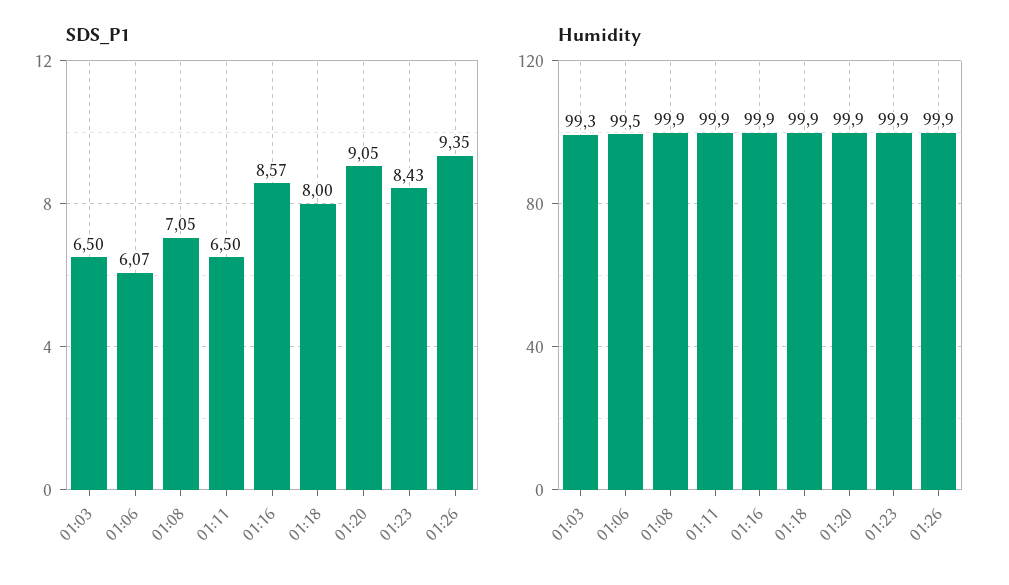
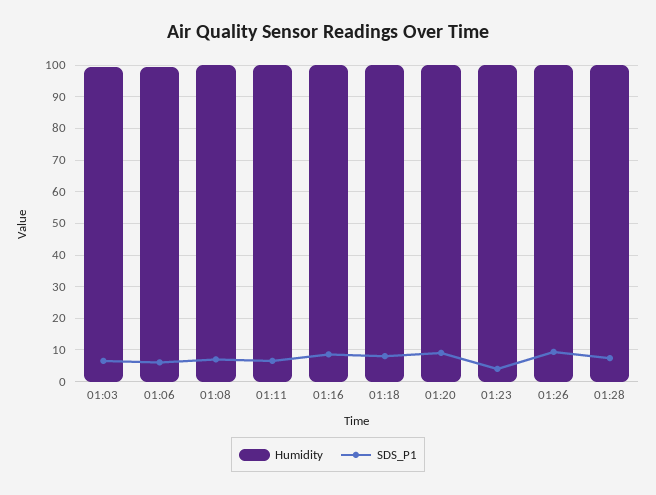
SDS_P1, 01:23: 8.43 -> 4
Humidity, 01:28: none -> 100
SDS_P1, 01:28: none -> 8

